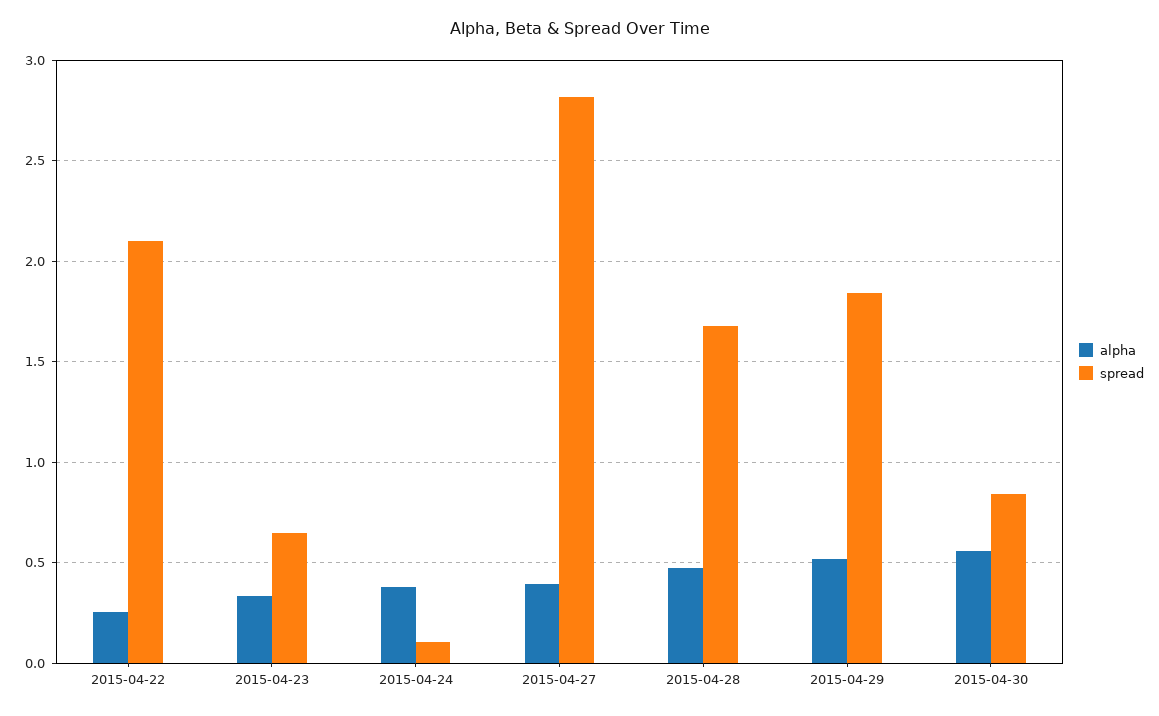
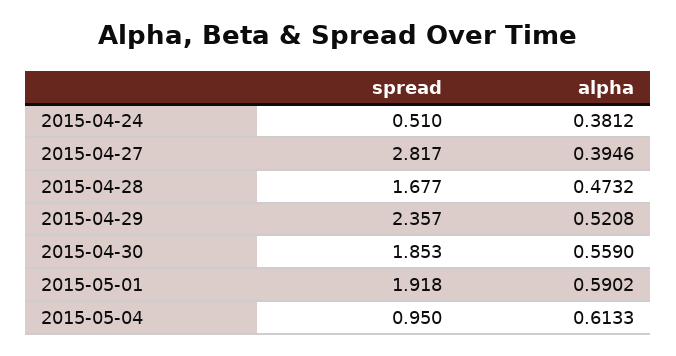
alpha, 2015-04-22: 0.25 -> none
spread, 2015-04-22: 2.1 -> none
alpha, 2015-04-23: 0.35 -> none
spread, 2015-04-23: 0.65 -> none
spread, 2015-04-24: 0.1 -> 0.51
spread, 2015-04-29: 1.85 -> 2.357
spread, 2015-04-30: 0.85 -> 1.853
spread, 2015-05-01: none -> 1.918
alpha, 2015-05-01: none -> 0.5902
spread, 2015-05-04: none -> 0.95
alpha, 2015-05-04: none -> 0.6133

